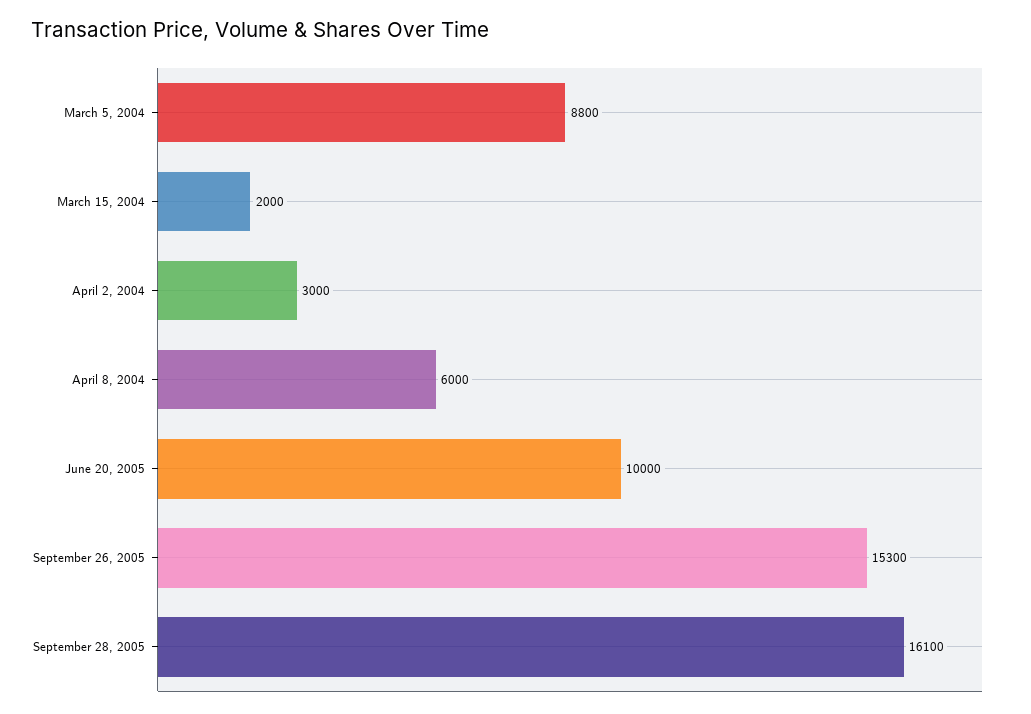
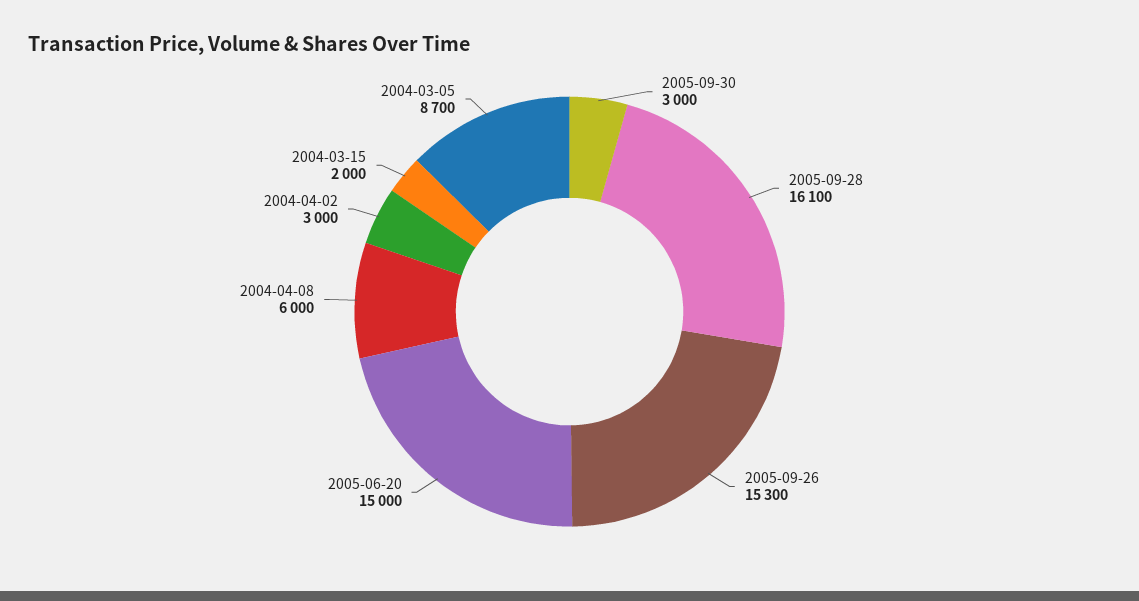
March 5, 2004: 8800 -> 8700
June 20, 2005: 10000 -> 15000
2005-09-30: none -> 3000

